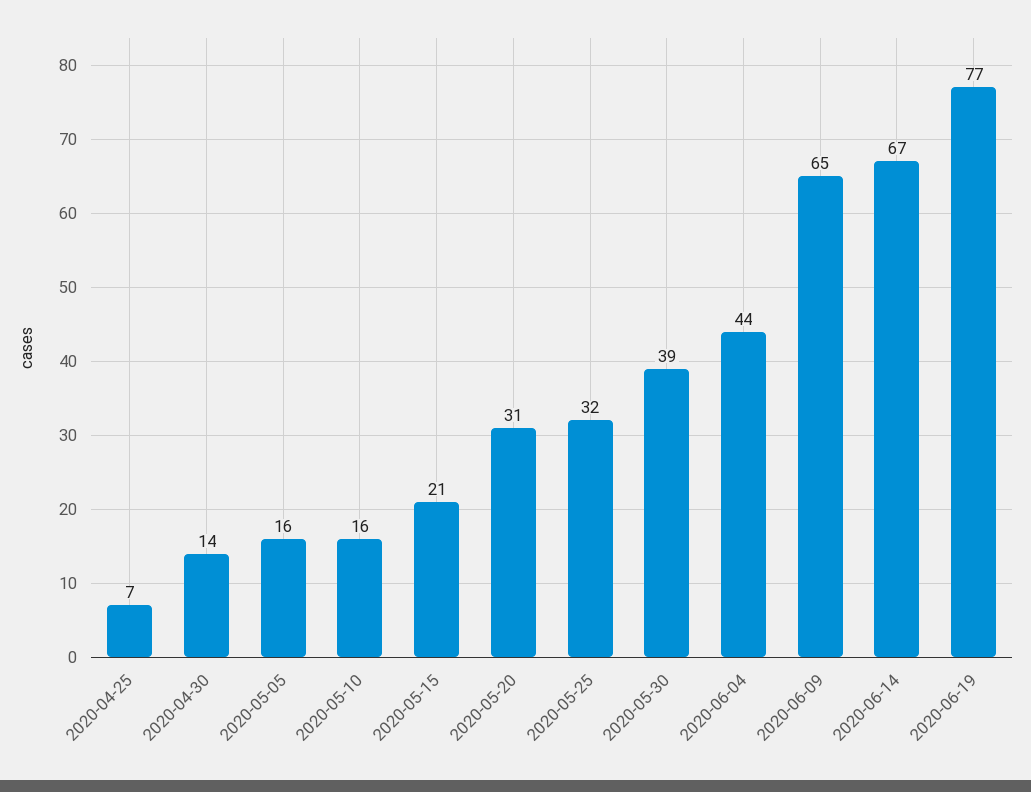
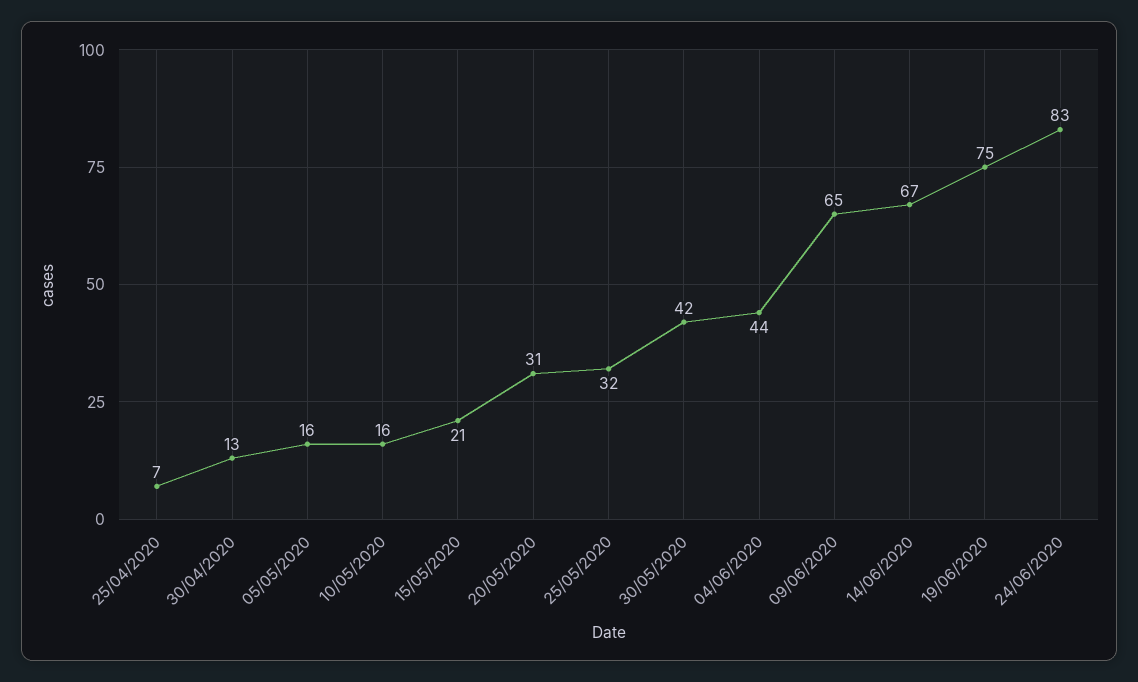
2020-04-30: 14 -> 13
2020-05-30: 39 -> 42
2020-06-19: 77 -> 75
24/06/2020: none -> 83

